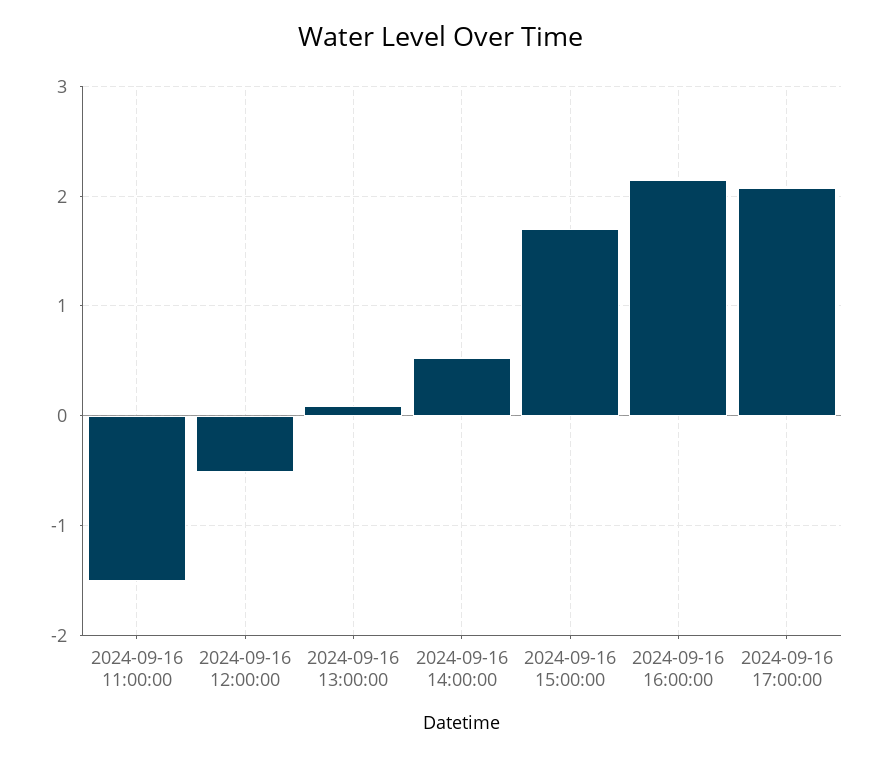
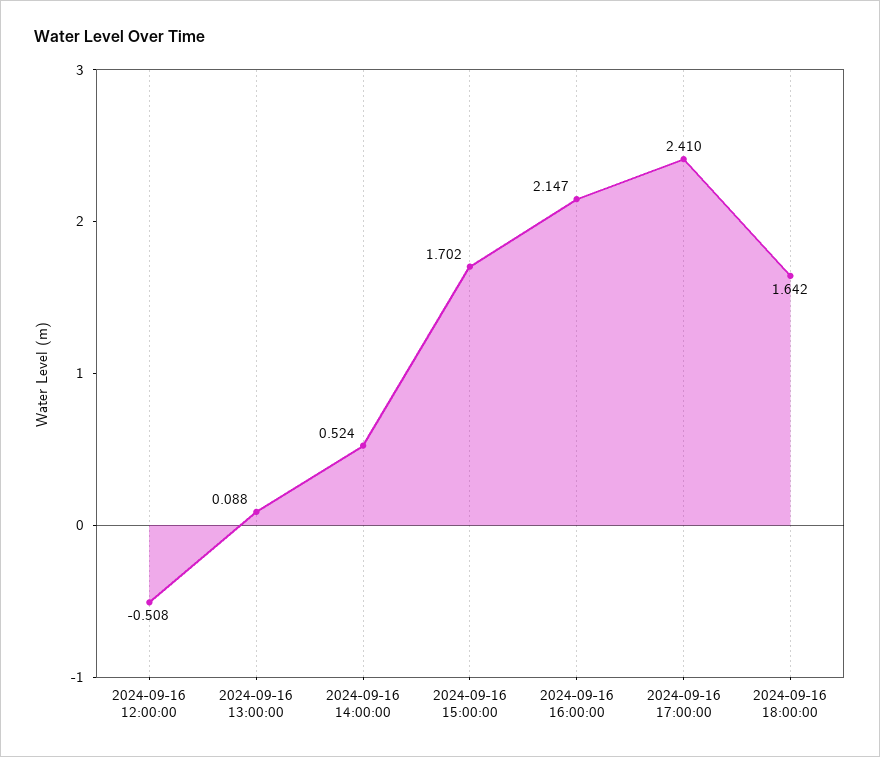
2024-09-16 11:00:00: -1.5 -> none
2024-09-16 17:00:00: 2.1 -> 2.41
2024-09-16 18:00:00: none -> 1.642

